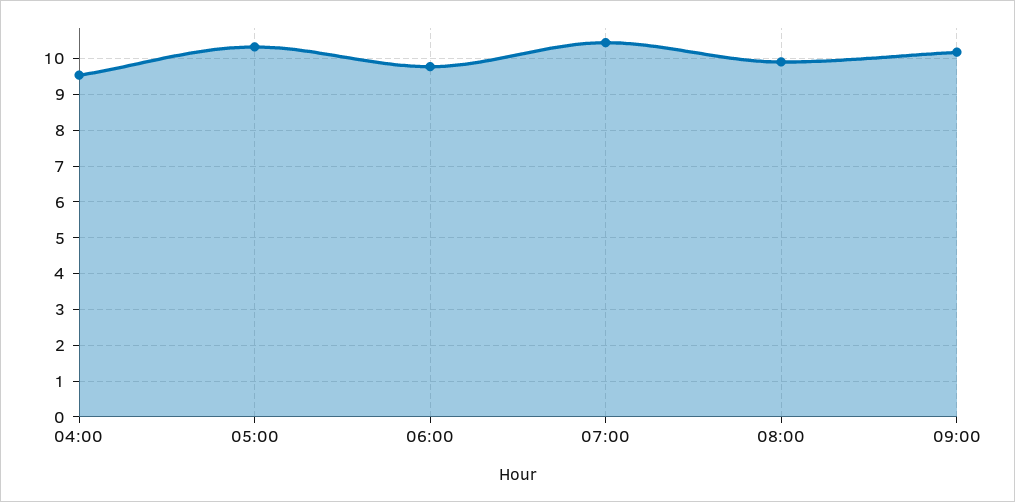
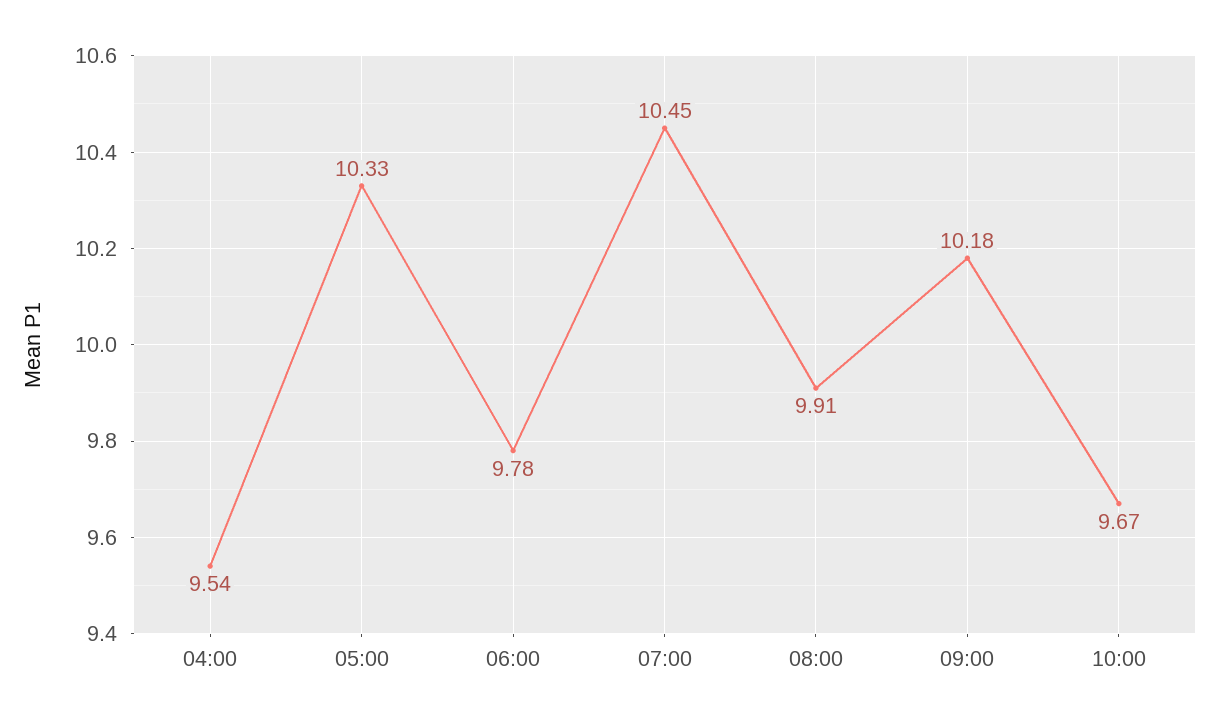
10:00: none -> 9.67

